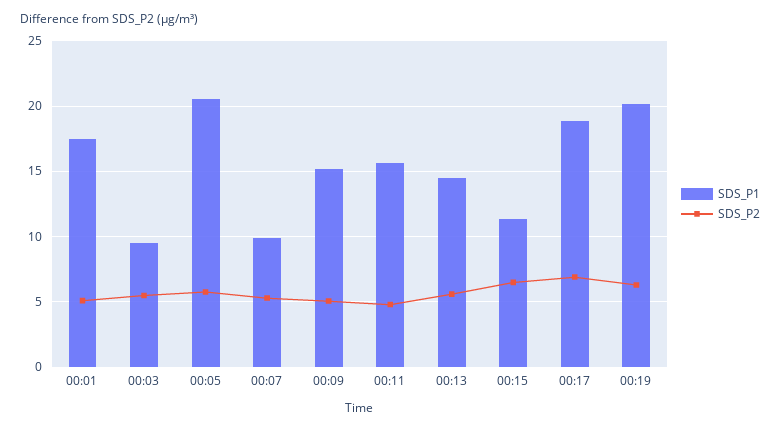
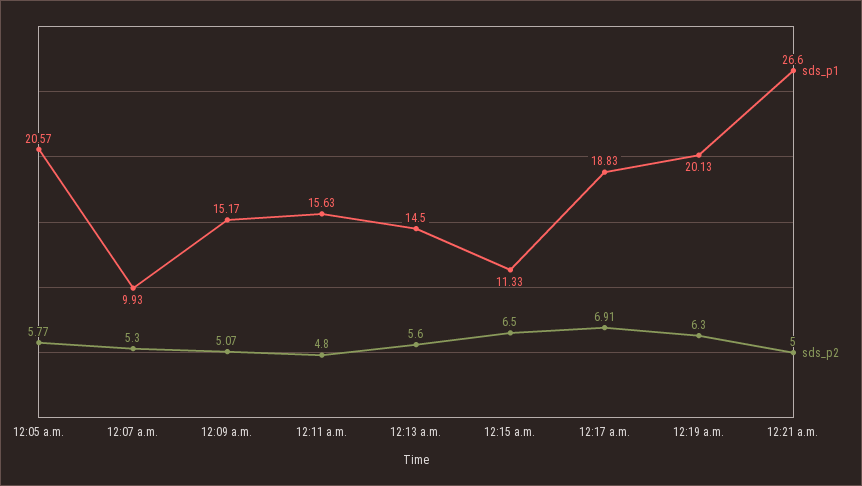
SDS_P1, 00:01: 17.5 -> none
SDS_P2, 00:01: 5 -> none
SDS_P1, 00:03: 9.5 -> none
SDS_P2, 00:03: 5.5 -> none
SDS_P1, 12:21 a.m.: none -> 26.6
SDS_P2, 12:21 a.m.: none -> 5

